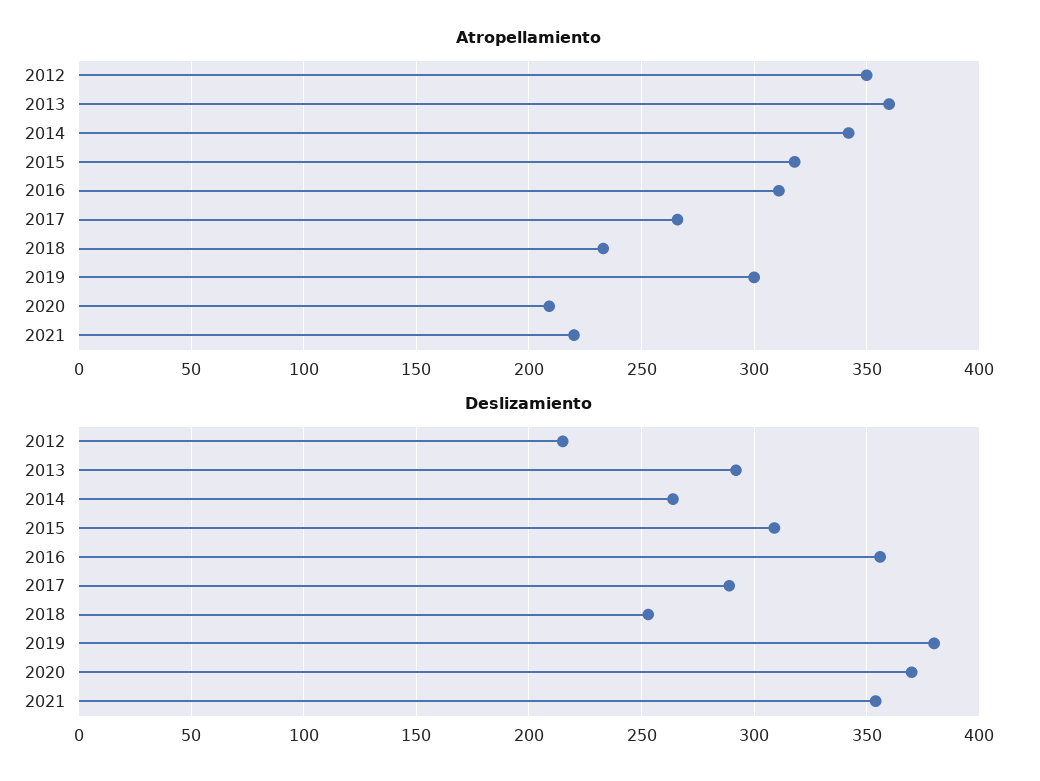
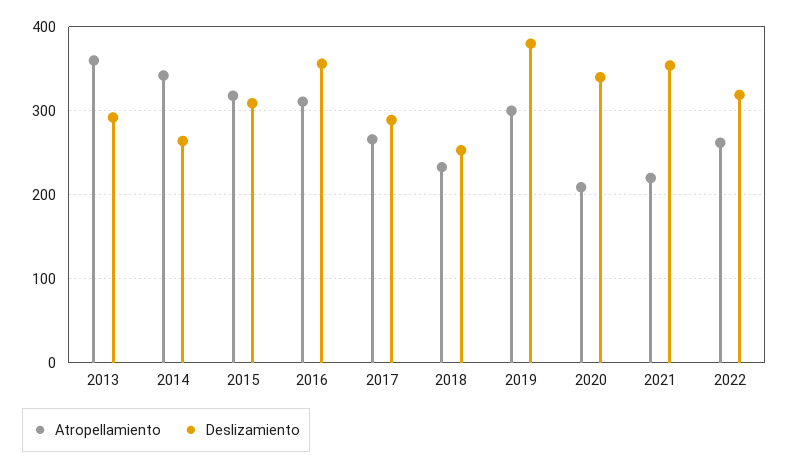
Atropellamiento, 2012: 350 -> none
Deslizamiento, 2012: 215 -> none
Deslizamiento, 2020: 370 -> 340
Atropellamiento, 2022: none -> 260
Deslizamiento, 2022: none -> 320

